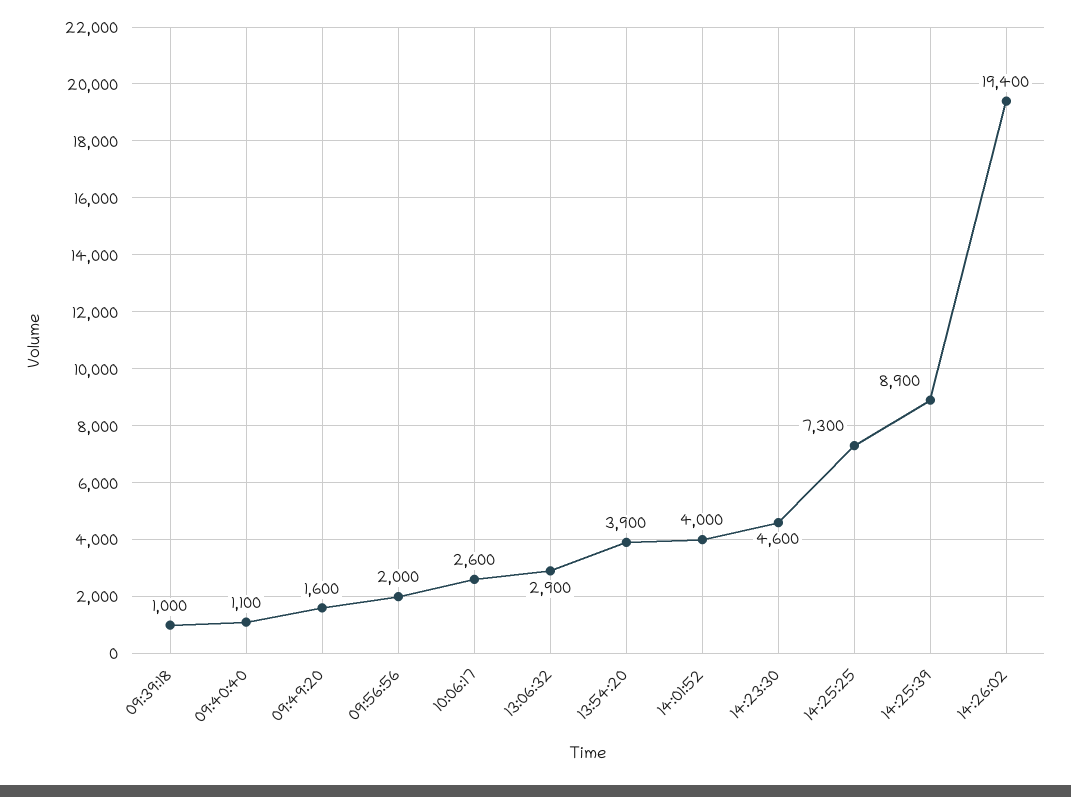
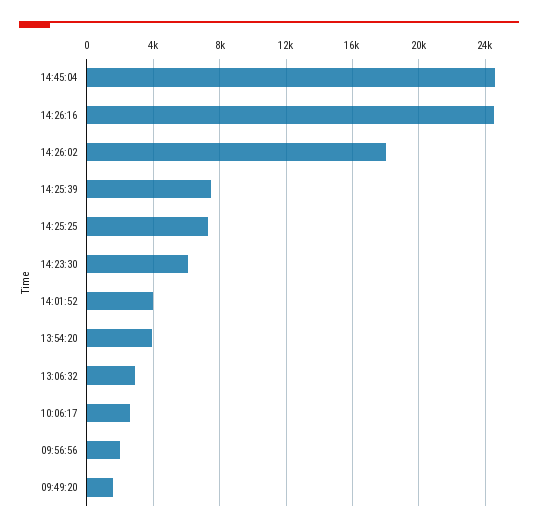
09:39:18: 1000 -> none
09:40:40: 1100 -> none
14:23:30: 4600 -> 6000
14:25:39: 8900 -> 7500
14:26:02: 19400 -> 18000
14:45:04: none -> 24500
14:26:16: none -> 24500

